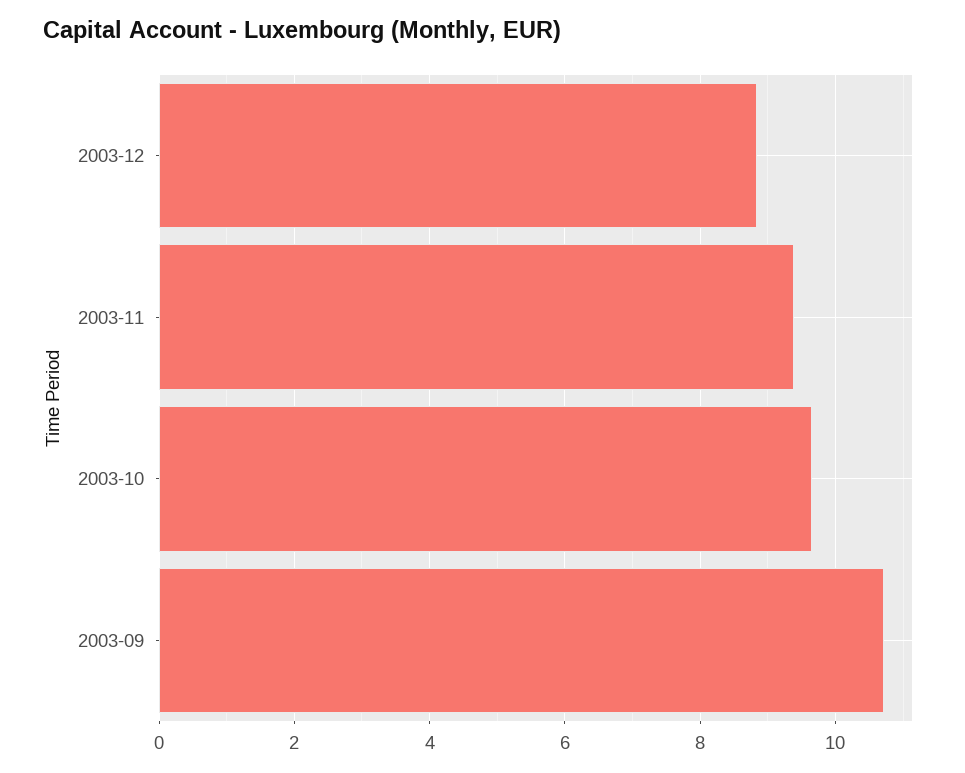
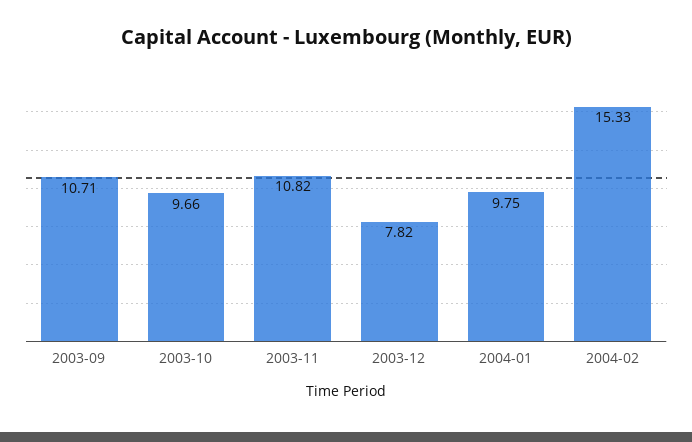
2003-12: 8.8 -> 7.82
2003-11: 9.4 -> 10.82
2004-01: none -> 9.75
2004-02: none -> 15.33

